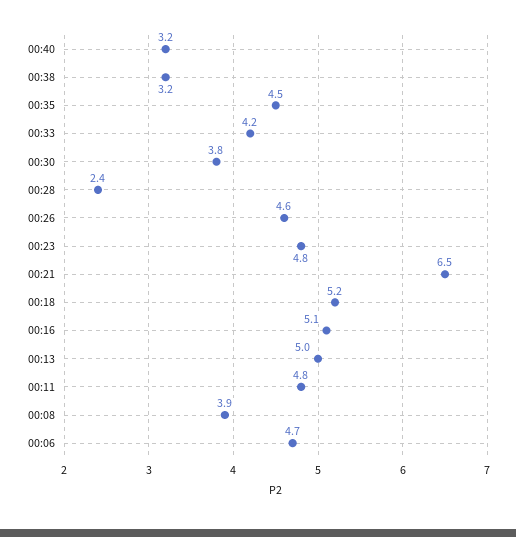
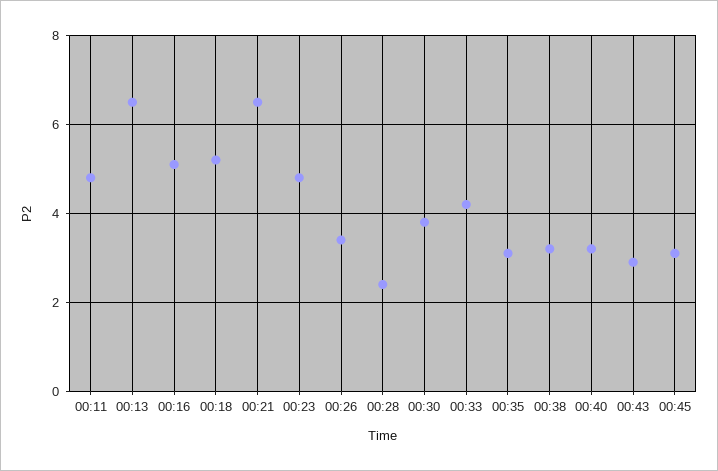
00:35: 4.5 -> 3
00:26: 4.6 -> 3.5
00:13: 5 -> 6.5
00:08: 3.9 -> none
00:06: 4.7 -> none
00:43: none -> 3
00:45: none -> 3

